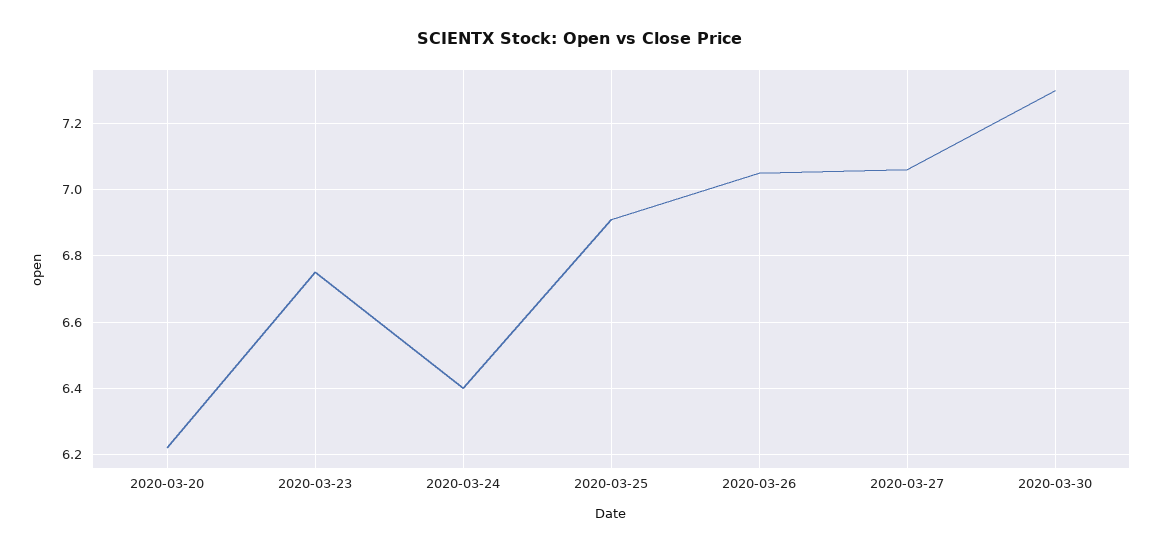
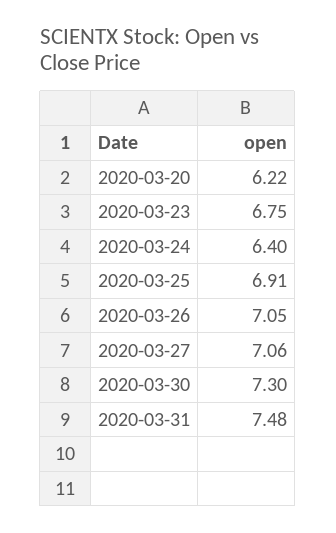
2020-03-31: none -> 7.48

